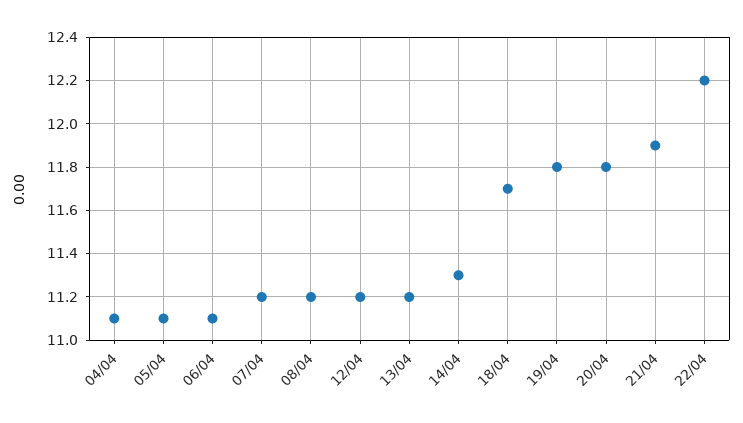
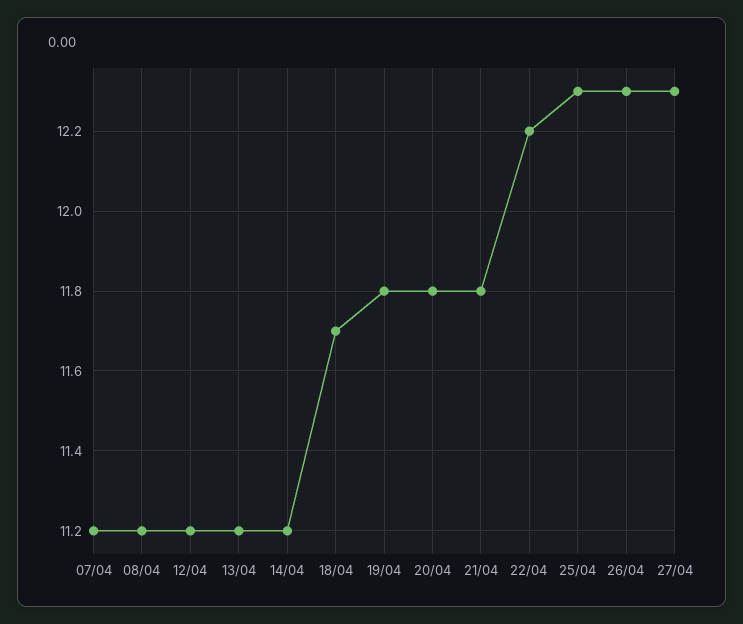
04/04: 11.1 -> none
05/04: 11.1 -> none
06/04: 11.1 -> none
14/04: 11.3 -> 11.2
21/04: 11.9 -> 11.8
25/04: none -> 12.3
26/04: none -> 12.3
27/04: none -> 12.3

